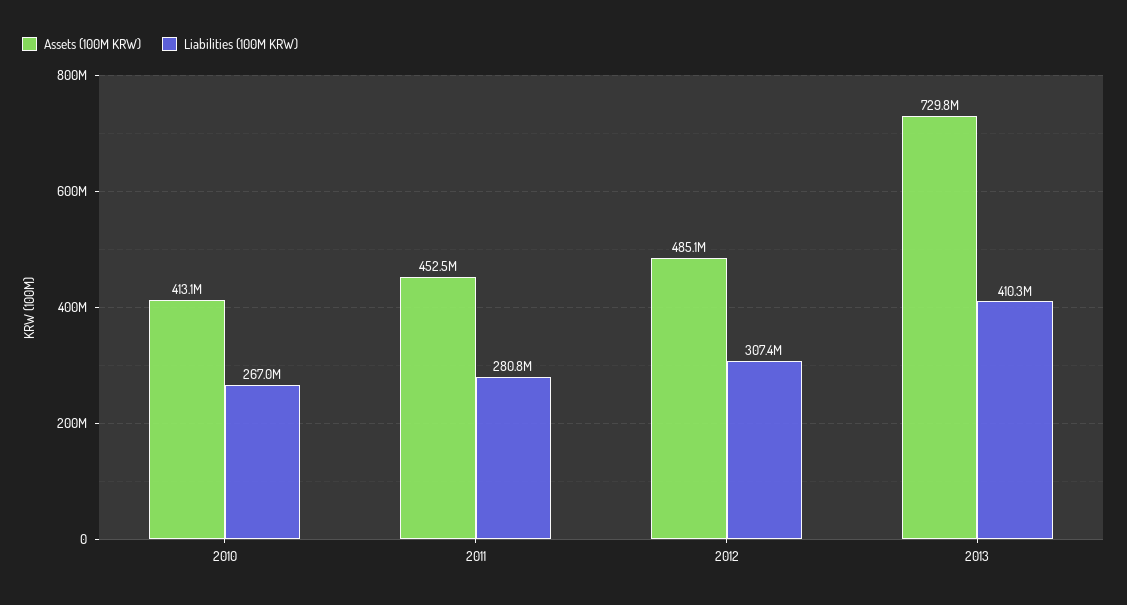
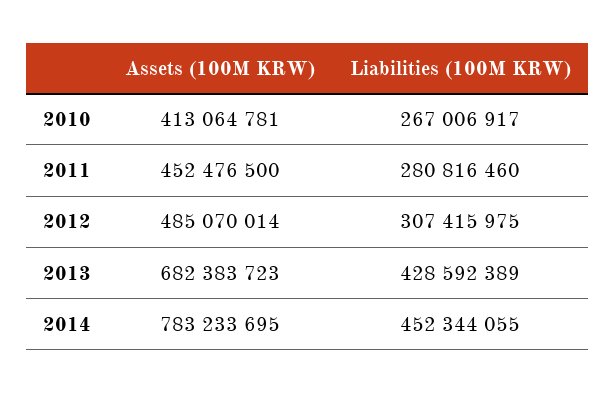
Assets (100M KRW), 2013: 729800000 -> 682383723
Liabilities (100M KRW), 2013: 410300000 -> 428592389
Assets (100M KRW), 2014: none -> 783233695
Liabilities (100M KRW), 2014: none -> 452344055

